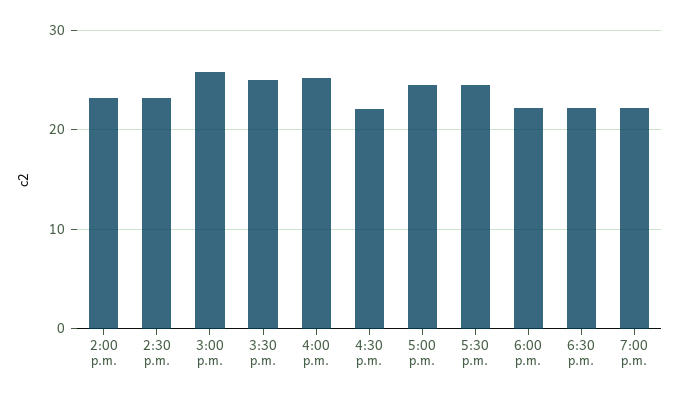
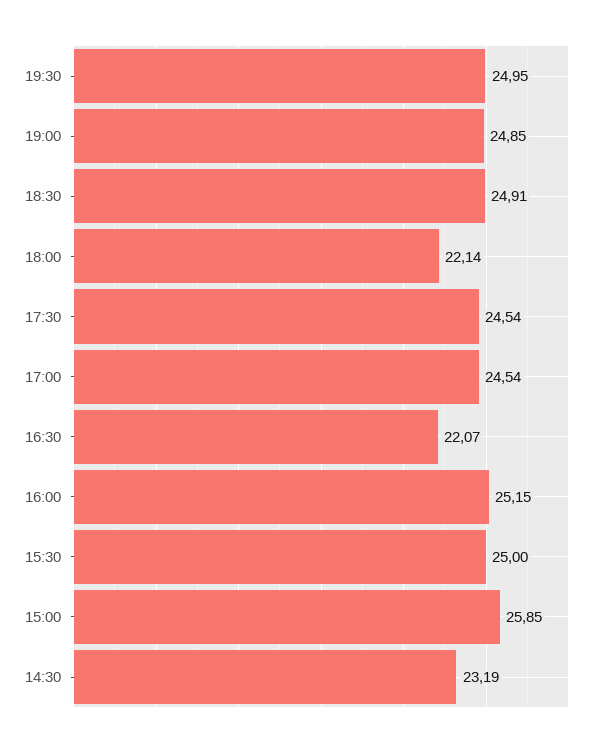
2:00 p.m.: 23 -> none
6:30 p.m.: 22 -> 24.91
7:00 p.m.: 22 -> 24.85
19:30: none -> 24.95

